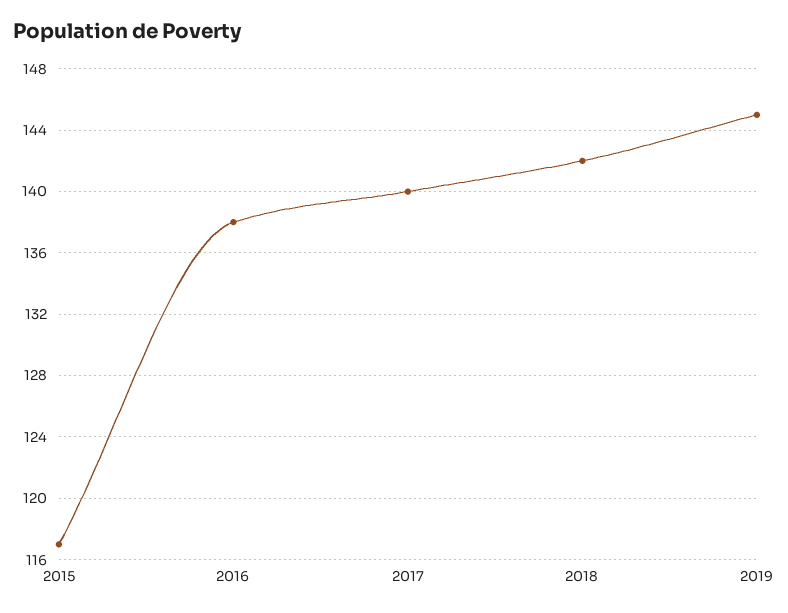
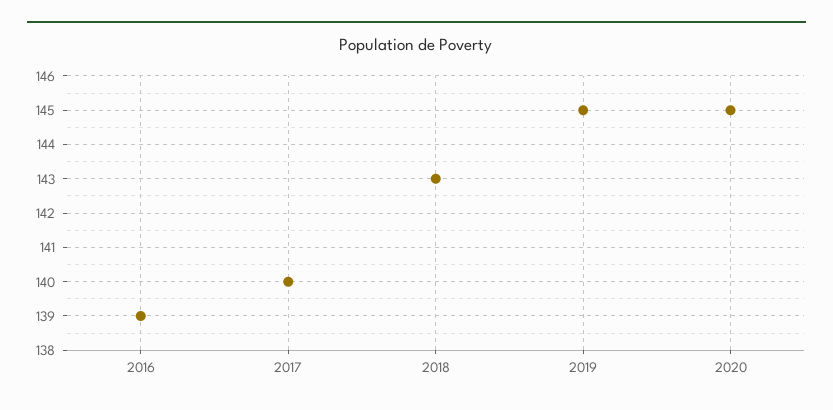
2015: 117 -> none
2016: 138 -> 139
2018: 142 -> 143
2020: none -> 145

